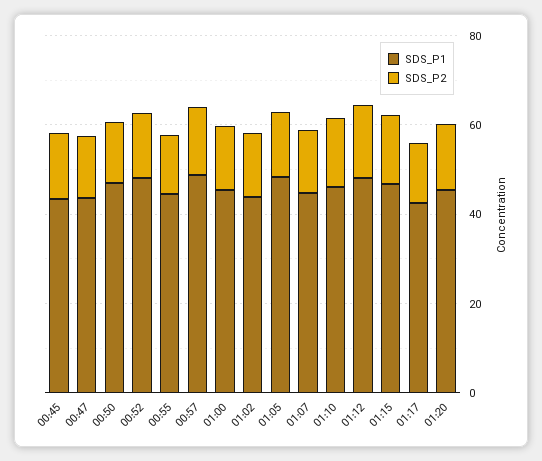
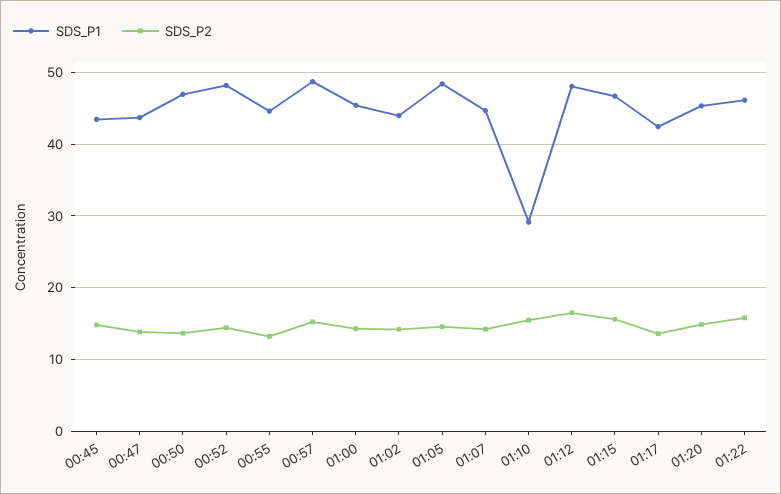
SDS_P1, 01:10: 45 -> 29
SDS_P1, 01:22: none -> 46
SDS_P2, 01:22: none -> 16

